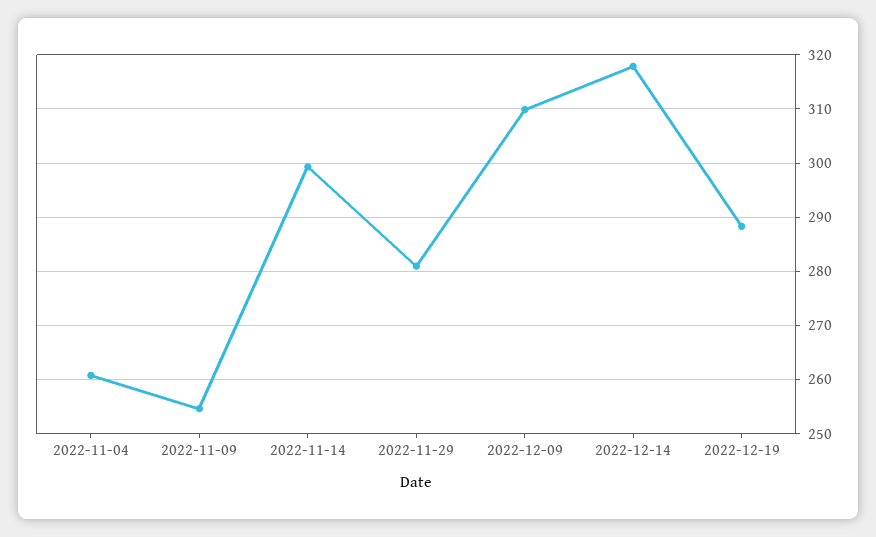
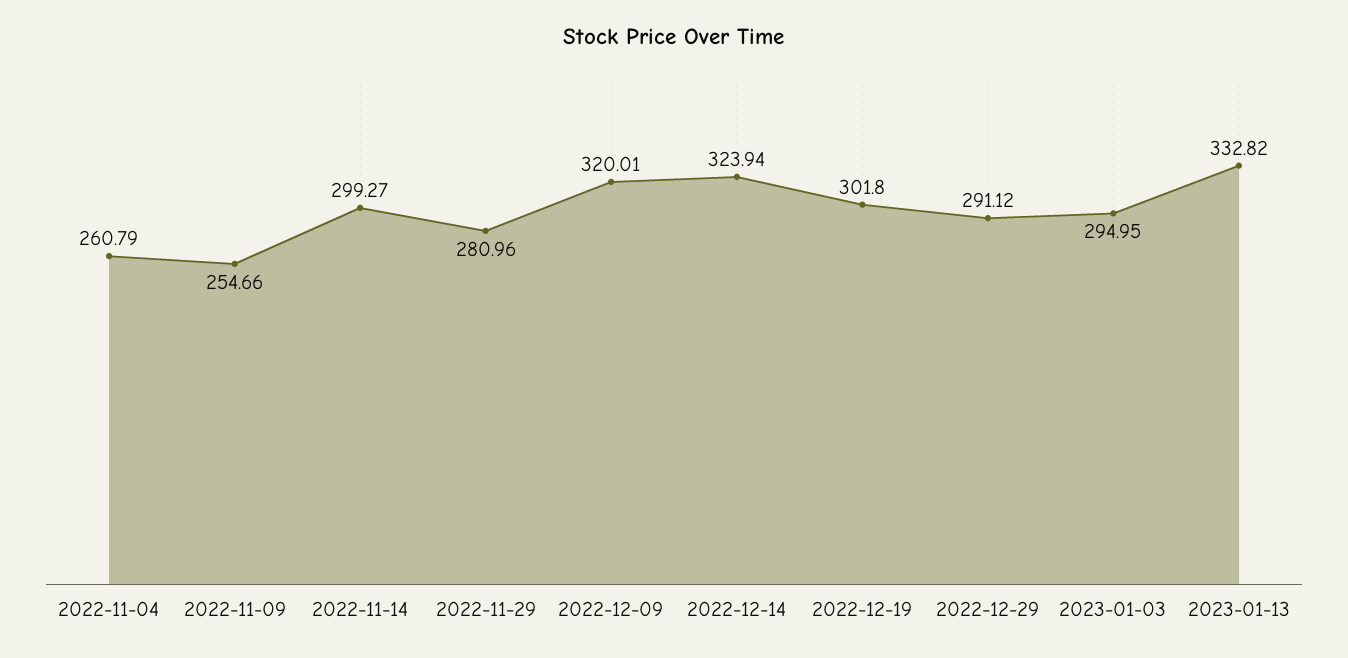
2022-12-09: 310 -> 320.01
2022-12-14: 318 -> 323.94
2022-12-19: 288 -> 301.8
2022-12-29: none -> 291.12
2023-01-03: none -> 294.95
2023-01-13: none -> 332.82

